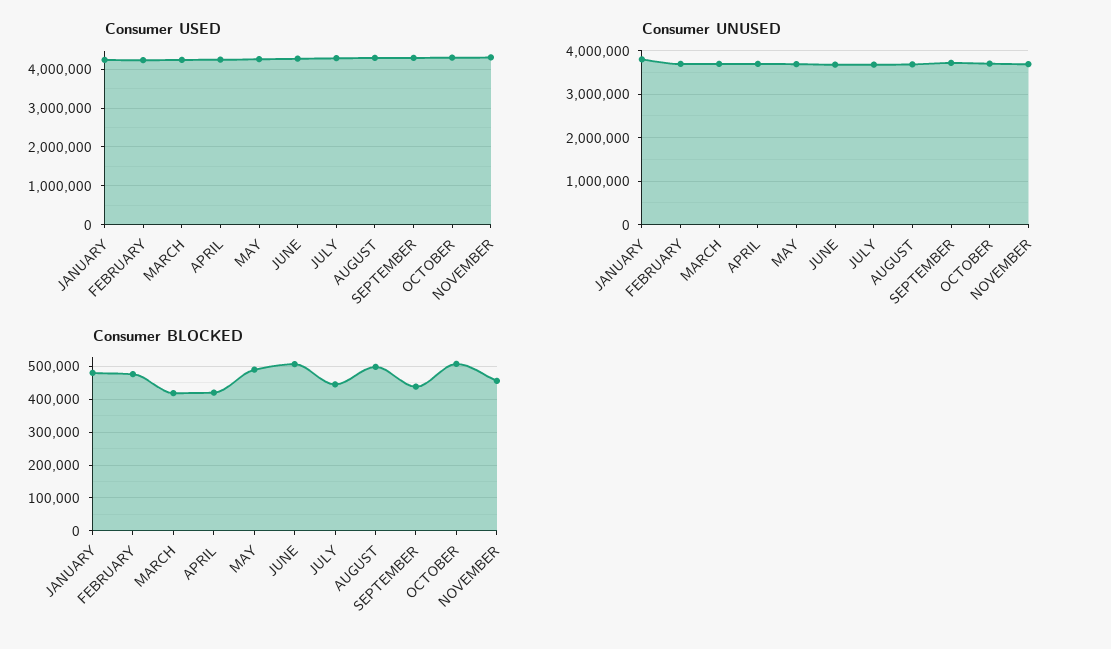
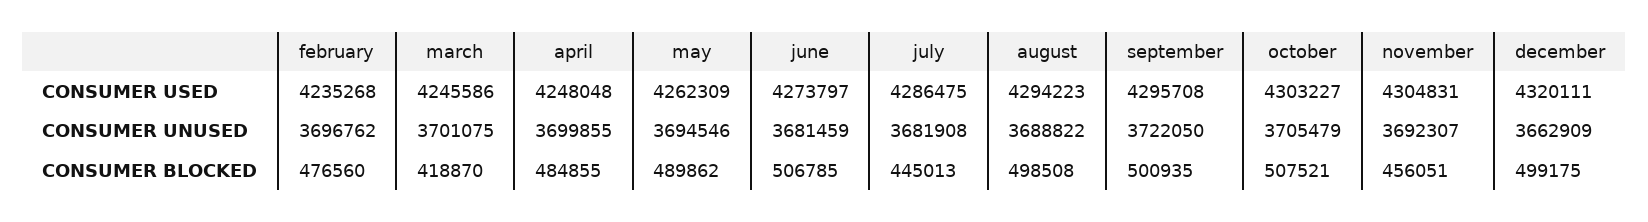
Consumer USED, JANUARY: 4200000 -> none
Consumer UNUSED, JANUARY: 3800000 -> none
Consumer BLOCKED, JANUARY: 480000 -> none
Consumer BLOCKED, APRIL: 420000 -> 484855
Consumer BLOCKED, SEPTEMBER: 440000 -> 500935
Consumer USED, december: none -> 4320111
Consumer UNUSED, december: none -> 3662909
Consumer BLOCKED, december: none -> 499175

